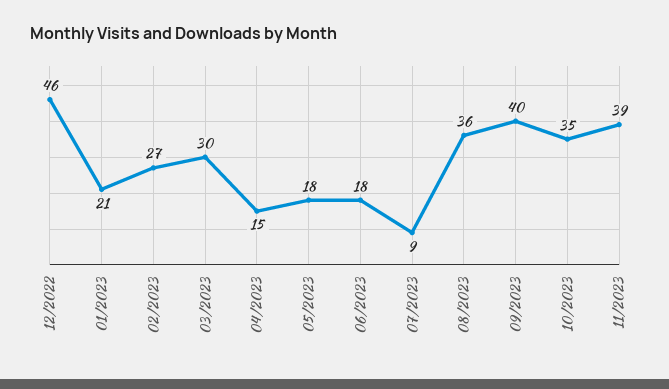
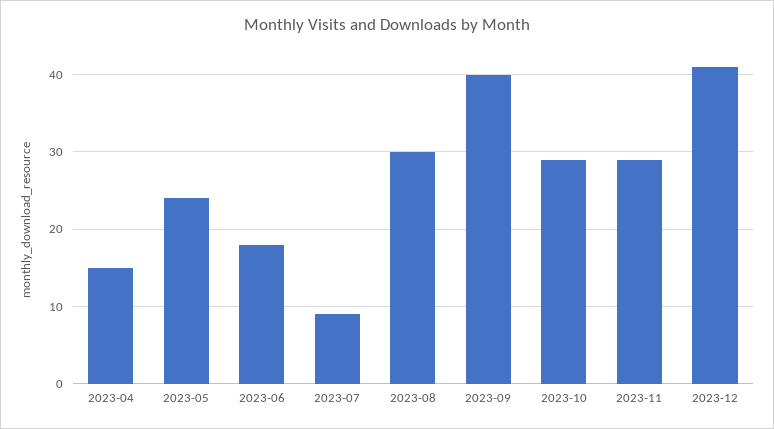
12/2022: 46 -> none
01/2023: 21 -> none
02/2023: 27 -> none
03/2023: 30 -> none
05/2023: 18 -> 24
08/2023: 36 -> 30
10/2023: 35 -> 29
11/2023: 39 -> 29
2023-12: none -> 41

